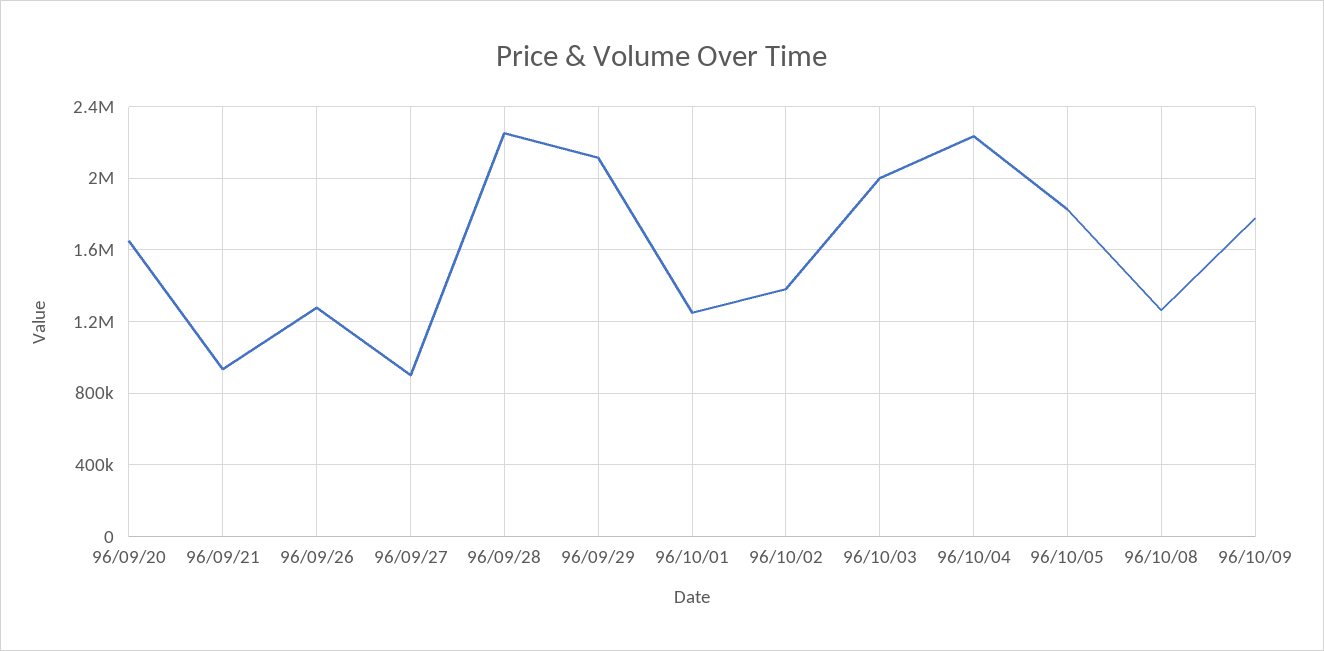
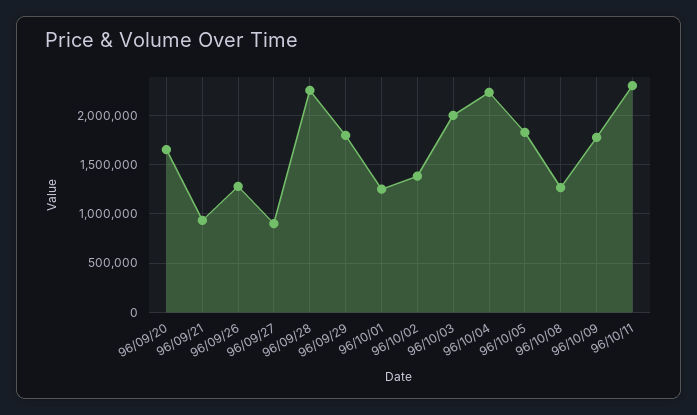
96/09/29: 2100000 -> 1800000
96/10/11: none -> 2300000

